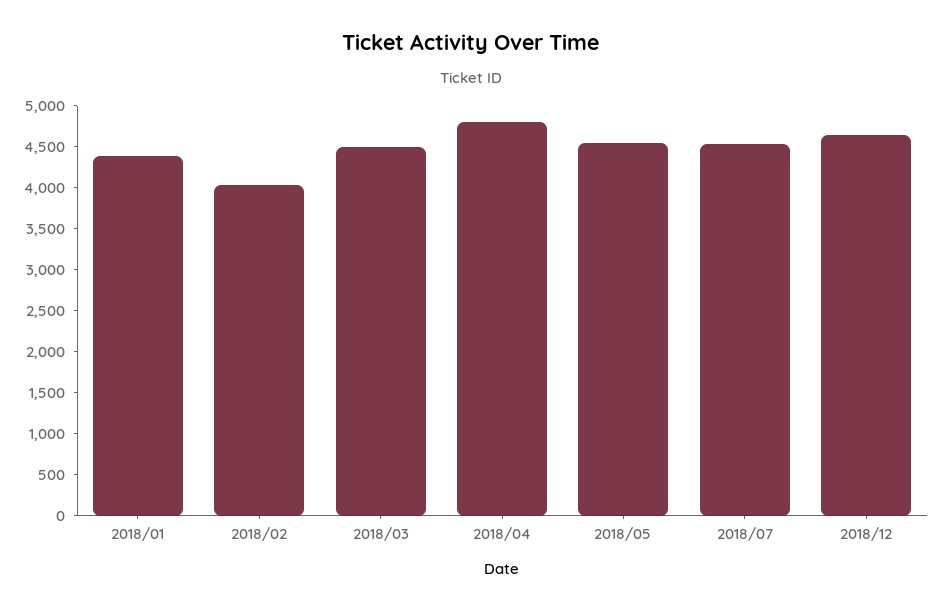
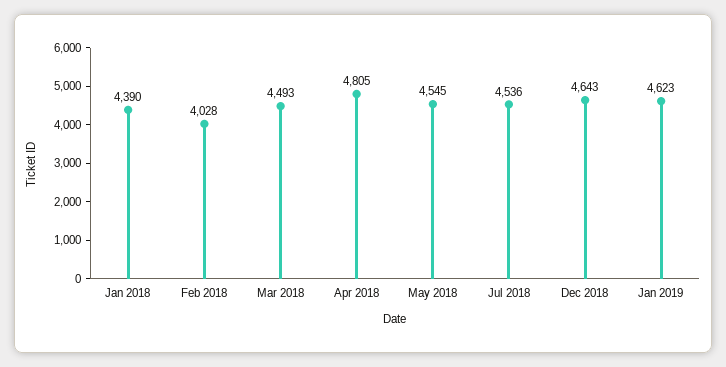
Jan 2019: none -> 4623

